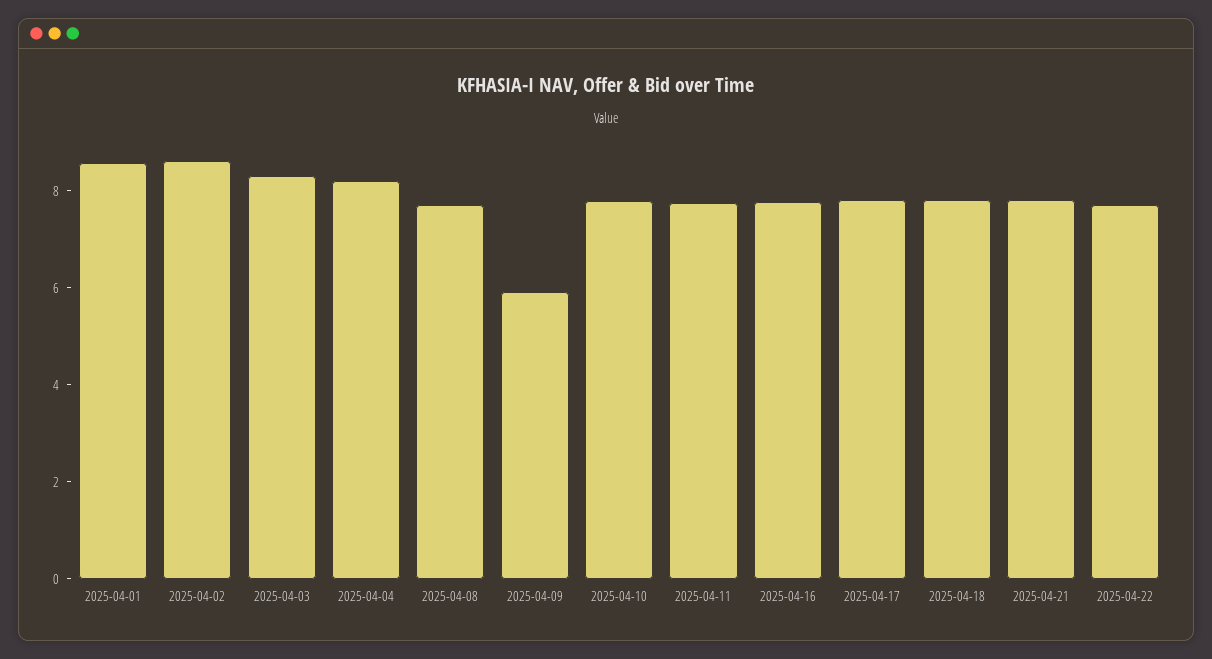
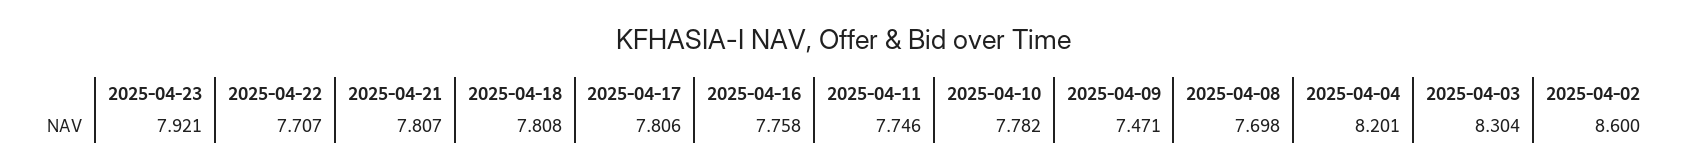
2025-04-01: 8.5 -> none
2025-04-09: 6 -> 7.471
2025-04-23: none -> 7.921

